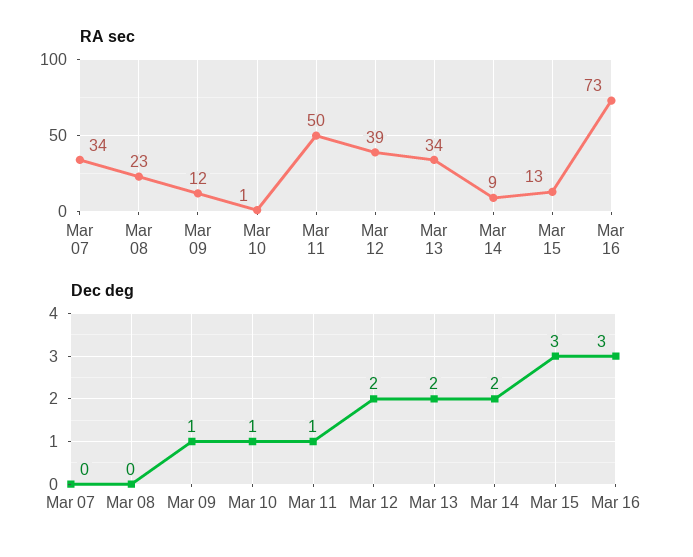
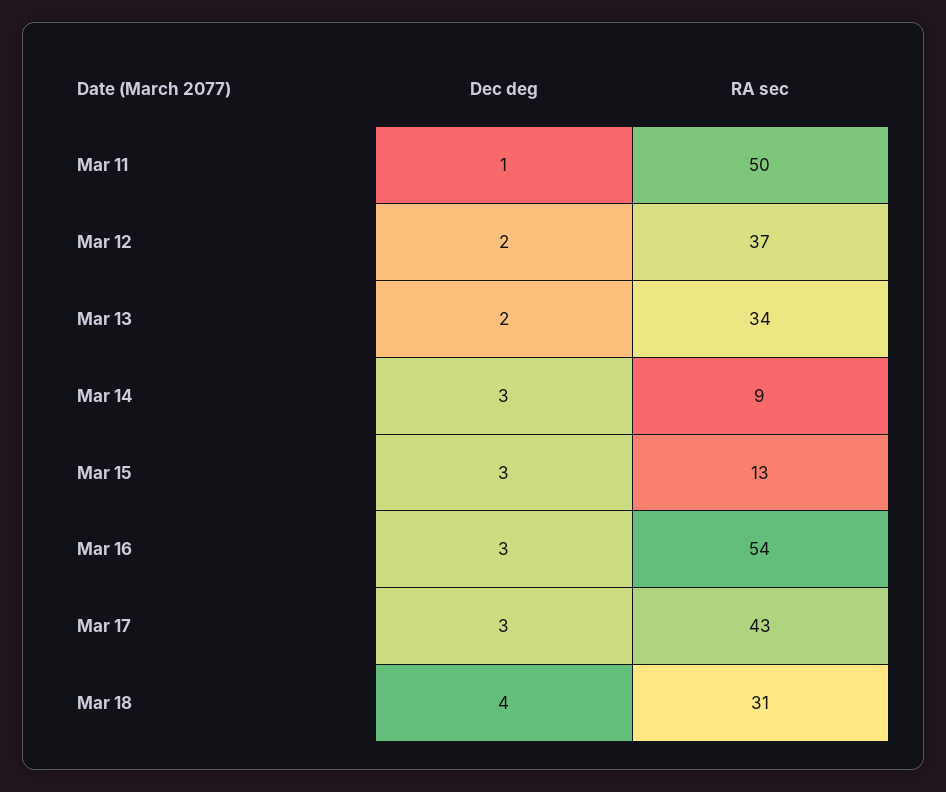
RA sec, Mar 07: 34 -> none
RA sec, Mar 08: 23 -> none
RA sec, Mar 09: 12 -> none
RA sec, Mar 10: 1 -> none
RA sec, Mar 12: 39 -> 37
RA sec, Mar 16: 73 -> 54
Dec deg, Mar 07: 0 -> none
Dec deg, Mar 08: 0 -> none
Dec deg, Mar 09: 1 -> none
Dec deg, Mar 10: 1 -> none
Dec deg, Mar 14: 2 -> 3
Dec deg, Mar 17: none -> 3
RA sec, Mar 17: none -> 43
Dec deg, Mar 18: none -> 4
RA sec, Mar 18: none -> 31

